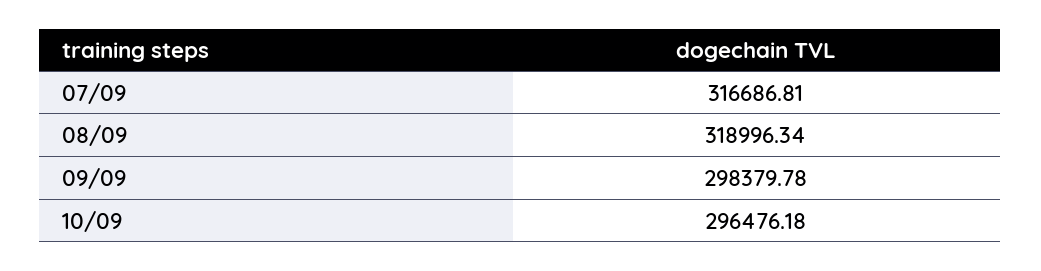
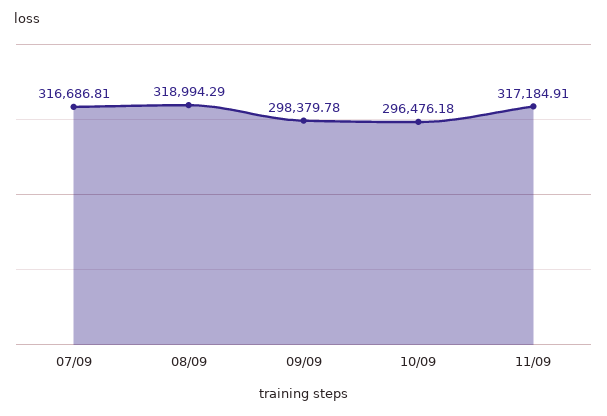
08/09: 318996.34 -> 318994.29
11/09: none -> 317184.91

